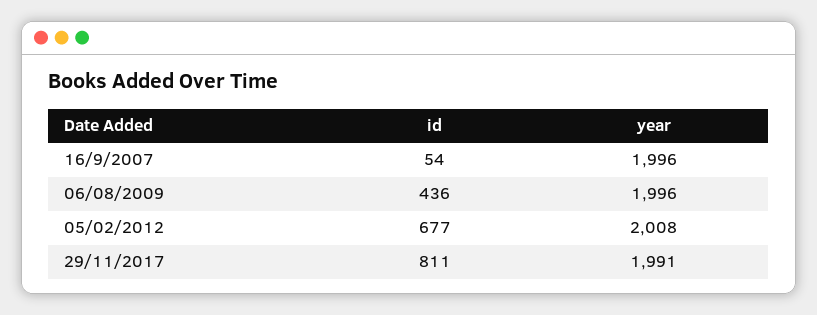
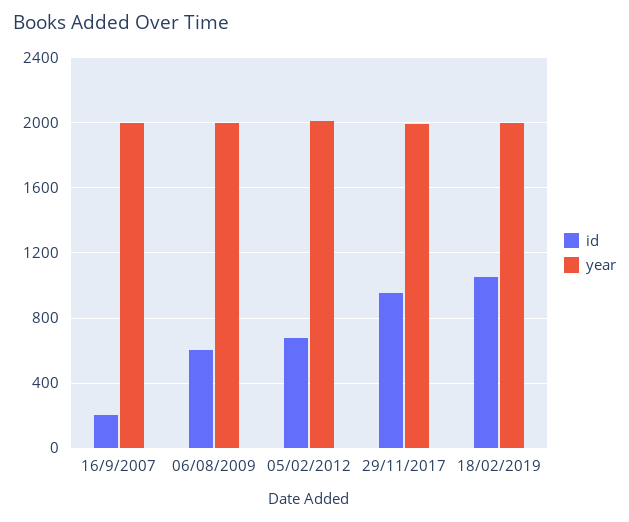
id, 16/9/2007: 54 -> 200
id, 06/08/2009: 436 -> 600
id, 29/11/2017: 811 -> 950
id, 18/02/2019: none -> 1050
year, 18/02/2019: none -> 2000

